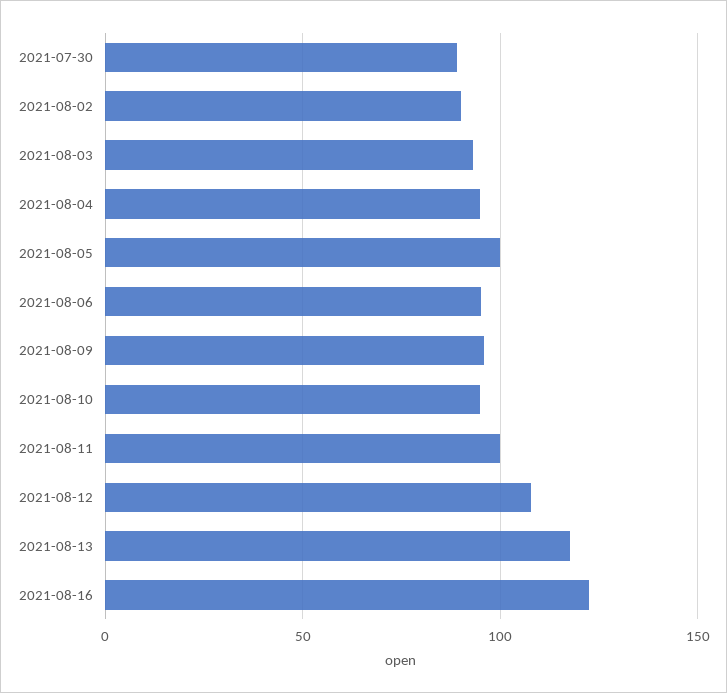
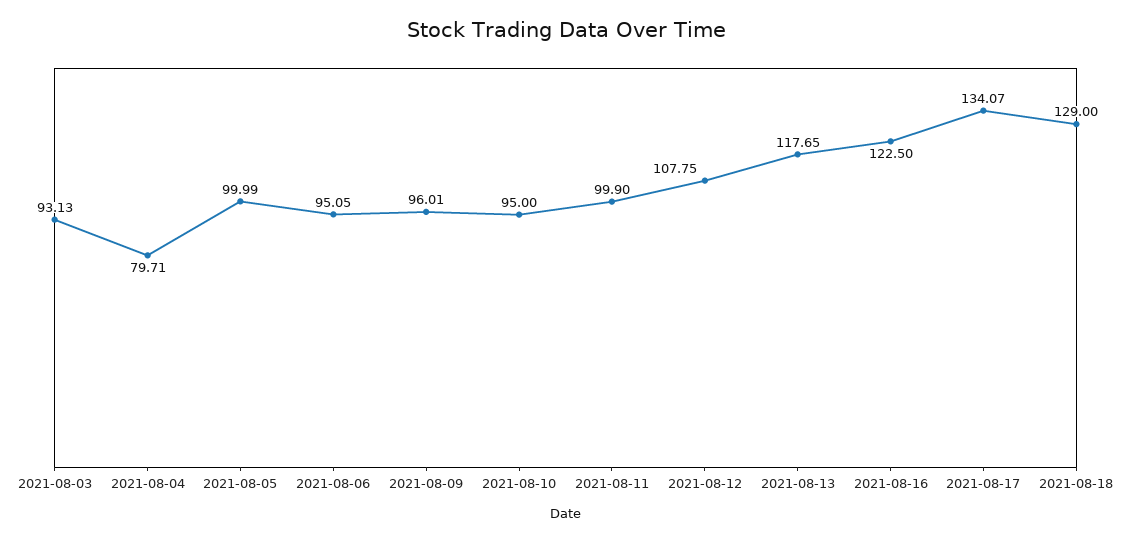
2021-07-30: 90 -> none
2021-08-02: 90 -> none
2021-08-04: 95 -> 79.71
2021-08-17: none -> 134.07
2021-08-18: none -> 129

